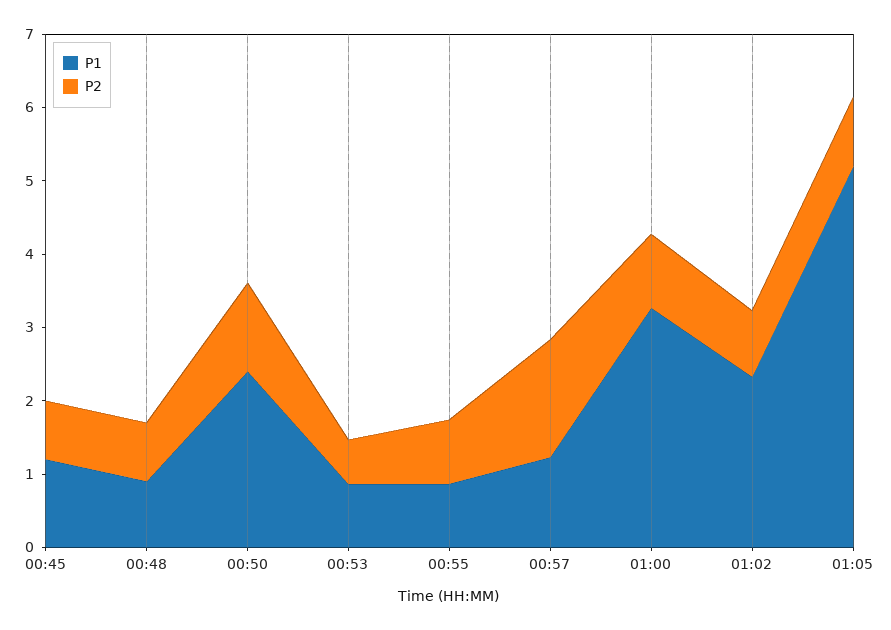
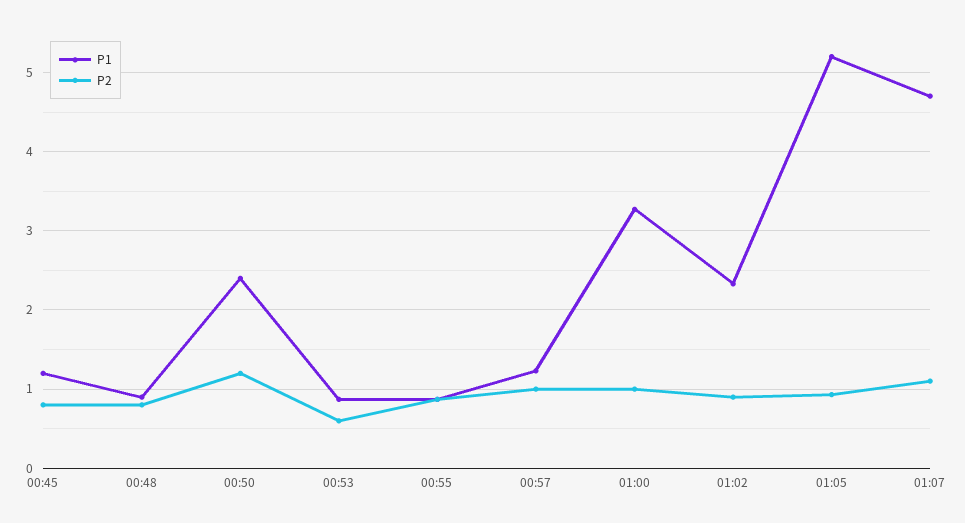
P2, 00:57: 1.6 -> 1
P1, 01:07: none -> 4.7
P2, 01:07: none -> 1.1

